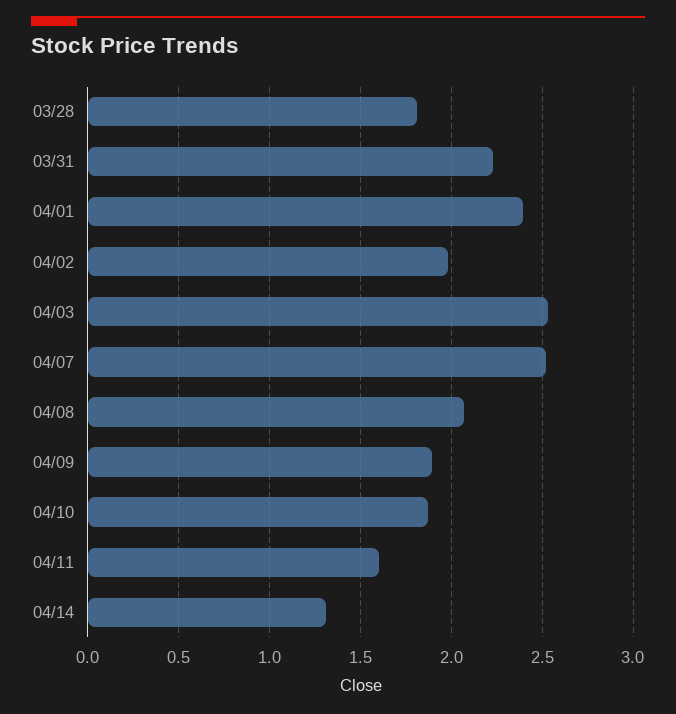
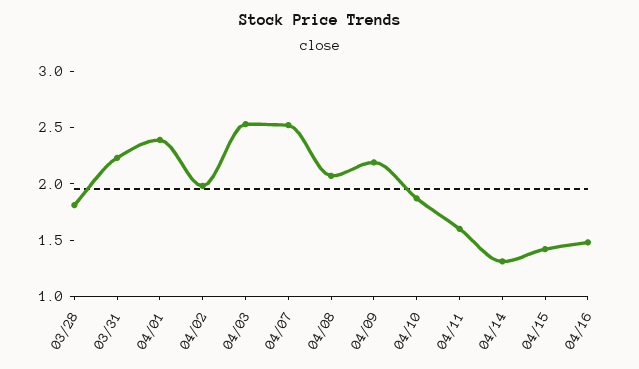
04/09: 1.9 -> 2.2
04/15: none -> 1.4
04/16: none -> 1.5

